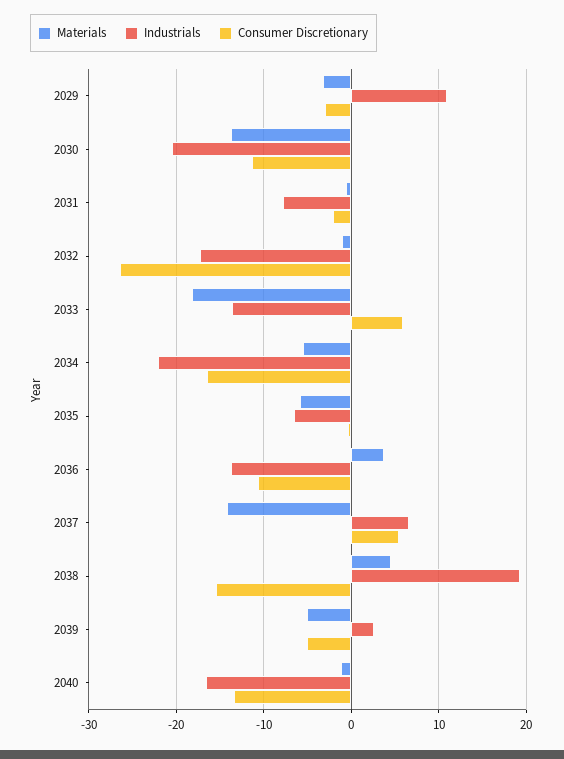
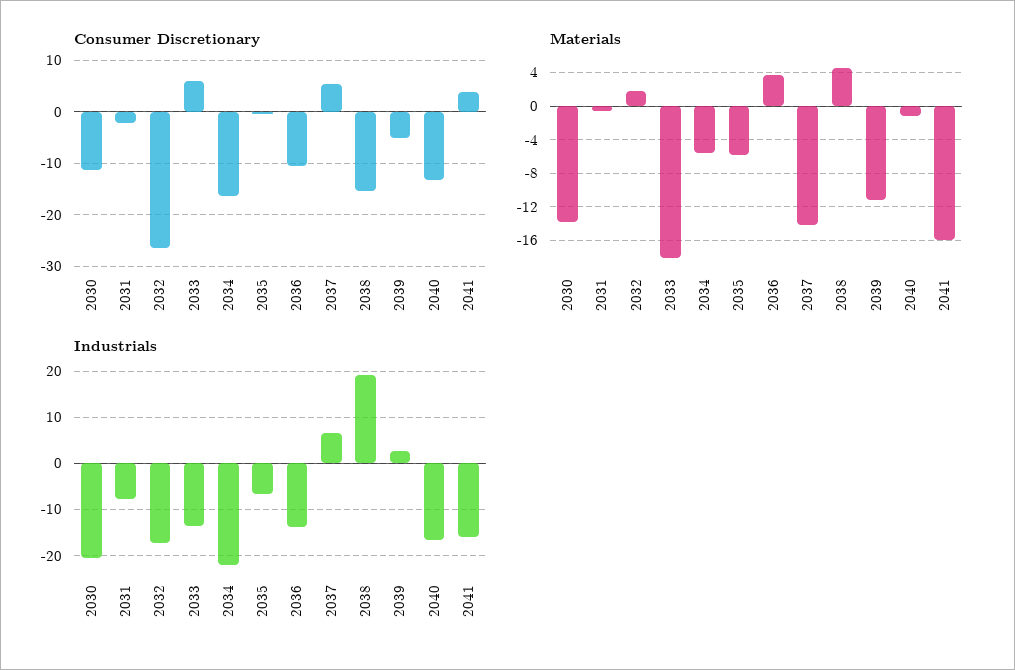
Materials, 2029: -3 -> none
Industrials, 2029: 11 -> none
Consumer Discretionary, 2029: -3 -> none
Materials, 2032: -1 -> 2
Materials, 2039: -5 -> -11
Consumer Discretionary, 2041: none -> 4
Materials, 2041: none -> -16
Industrials, 2041: none -> -16

